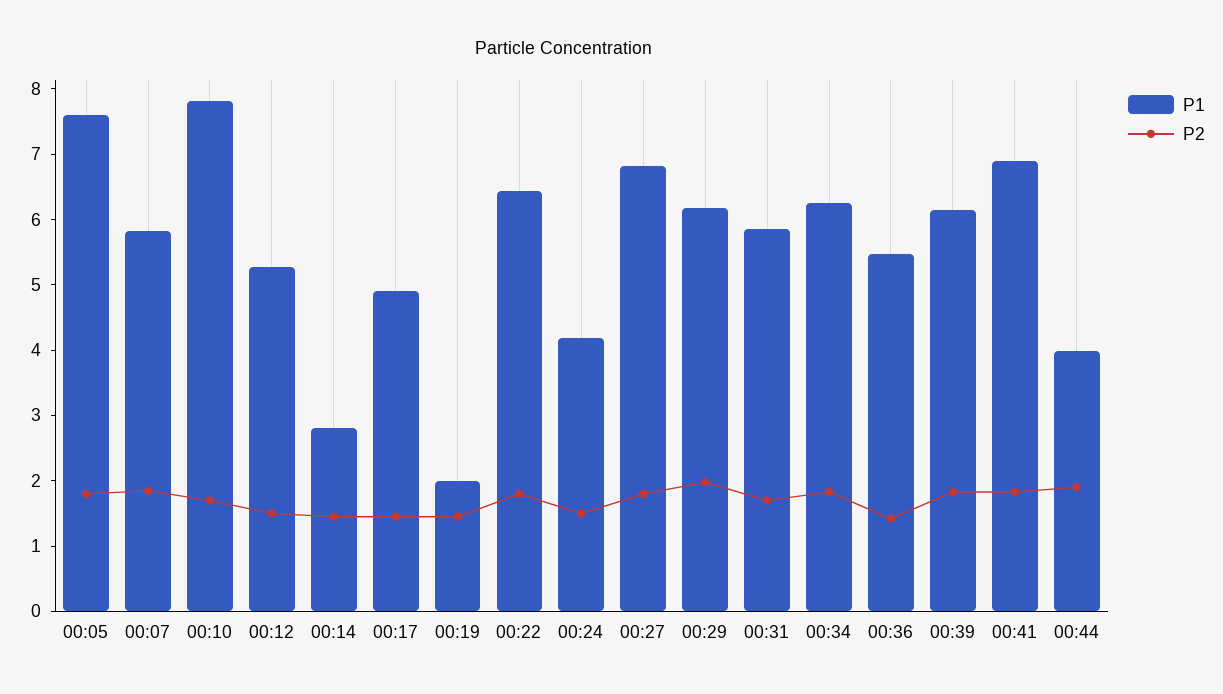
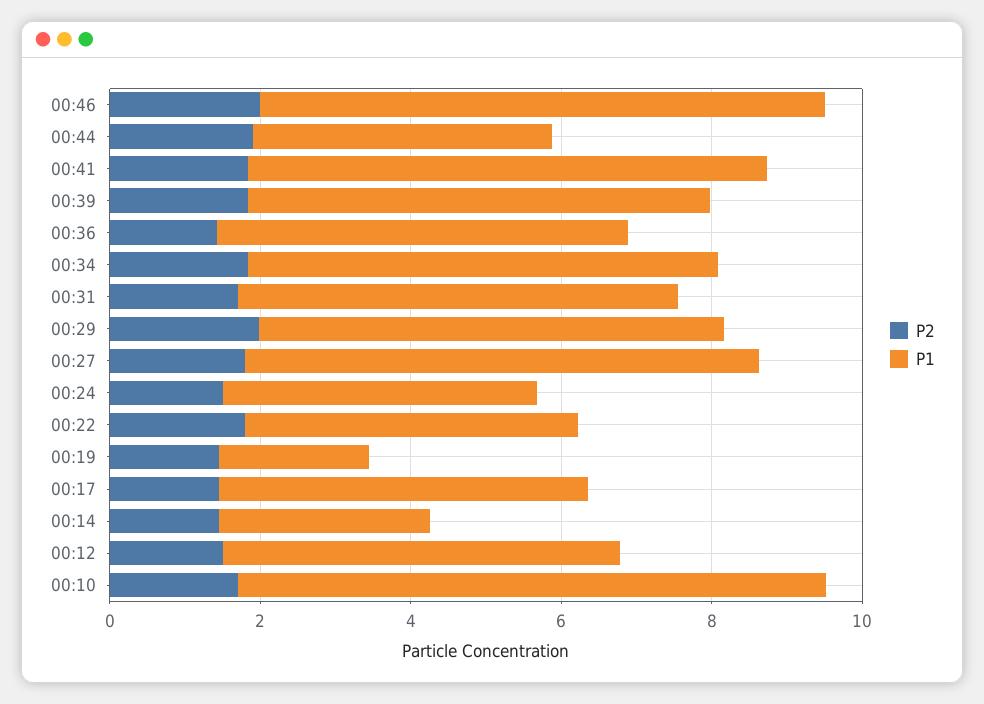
P1, 00:05: 7.6 -> none
P2, 00:05: 1.8 -> none
P1, 00:07: 5.8 -> none
P2, 00:07: 1.8 -> none
P1, 00:22: 6.4 -> 4.5
P2, 00:46: none -> 2
P1, 00:46: none -> 7.5

